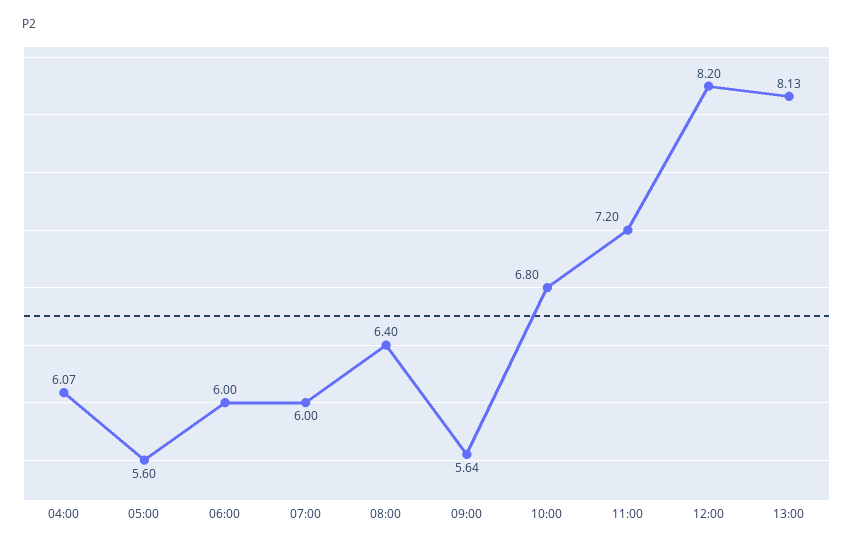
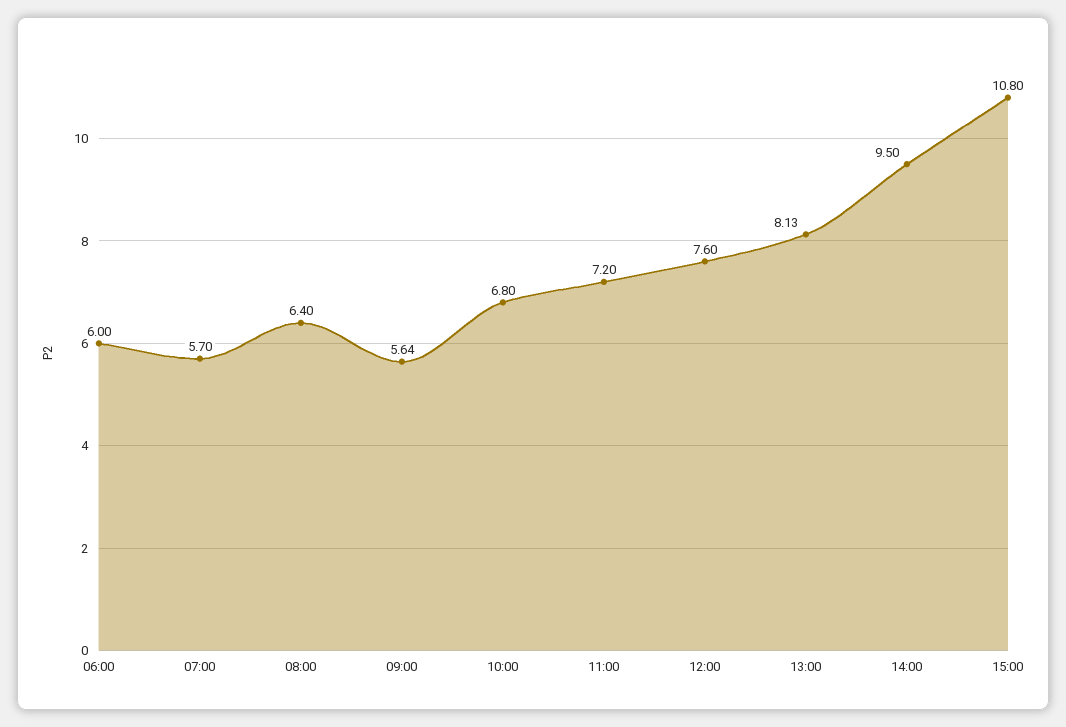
04:00: 6.07 -> none
05:00: 5.6 -> none
07:00: 6 -> 5.7
12:00: 8.2 -> 7.6
14:00: none -> 9.5
15:00: none -> 10.8

